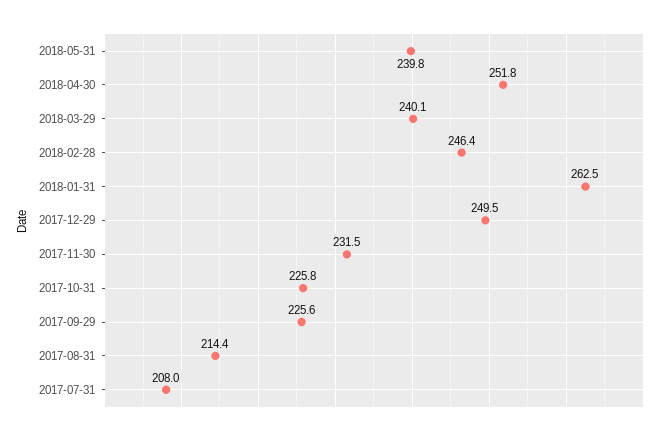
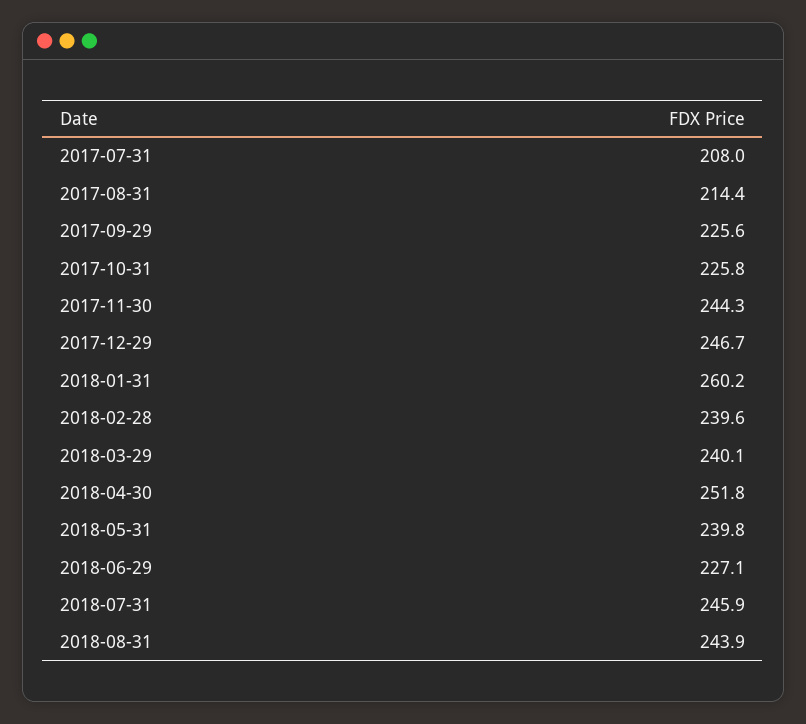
2018-02-28: 246.4 -> 239.6
2018-01-31: 262.5 -> 260.2
2017-12-29: 249.5 -> 246.7
2017-11-30: 231.5 -> 244.3
2018-06-29: none -> 227.1
2018-07-31: none -> 245.9
2018-08-31: none -> 243.9

